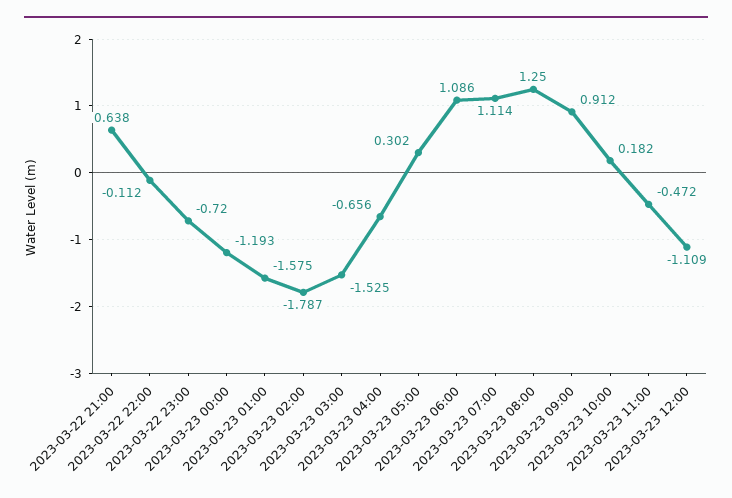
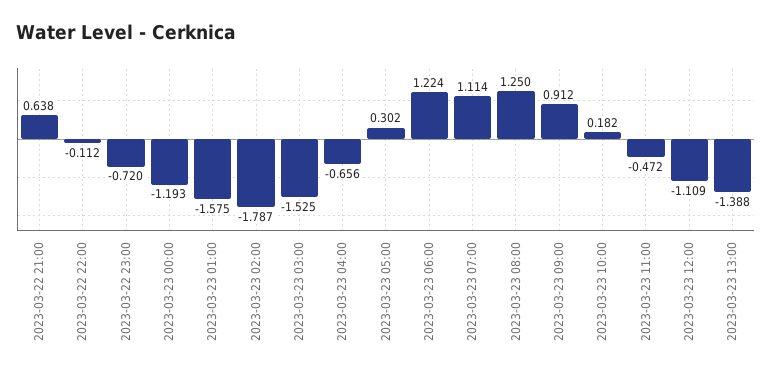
2023-03-23 06:00: 1.086 -> 1.224
2023-03-23 13:00: none -> -1.388

